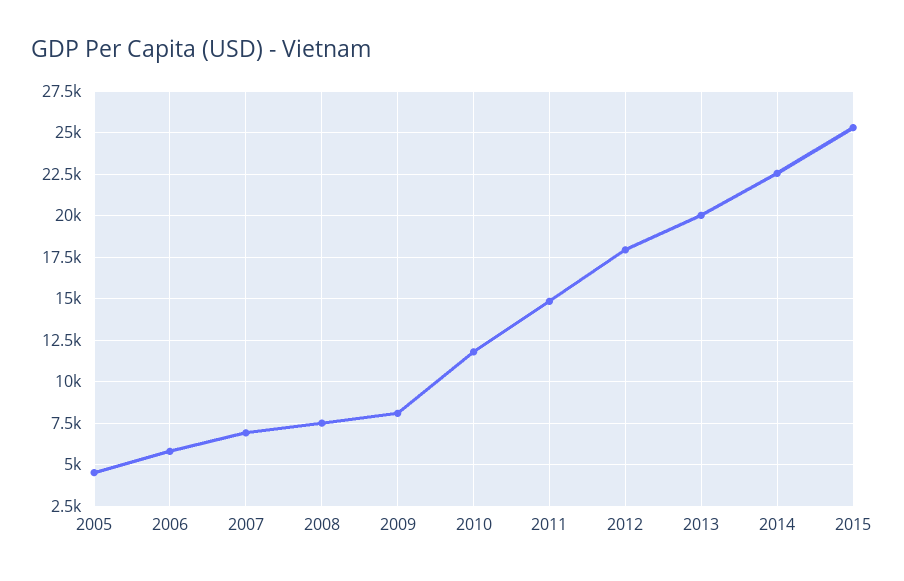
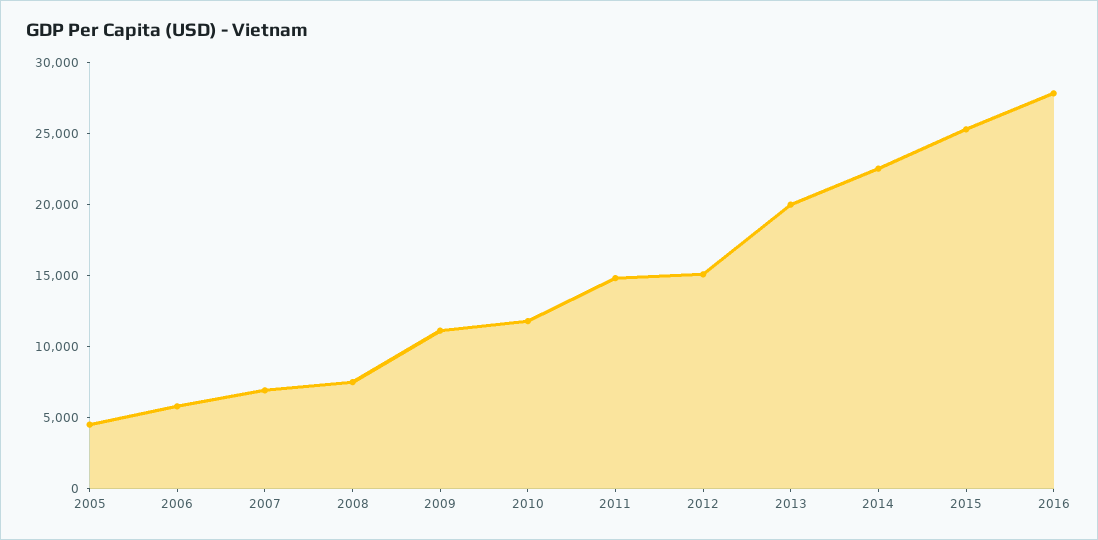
2009: 8000 -> 11000
2012: 18000 -> 15000
2016: none -> 28000

